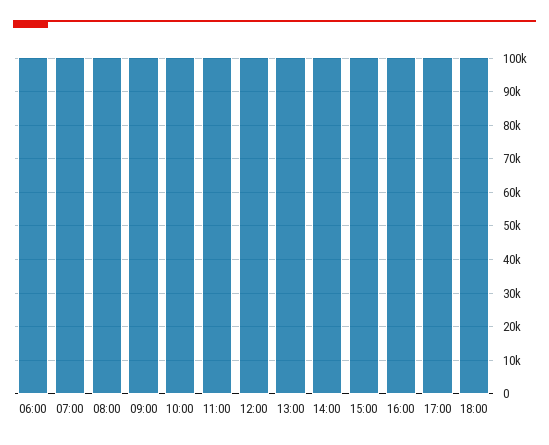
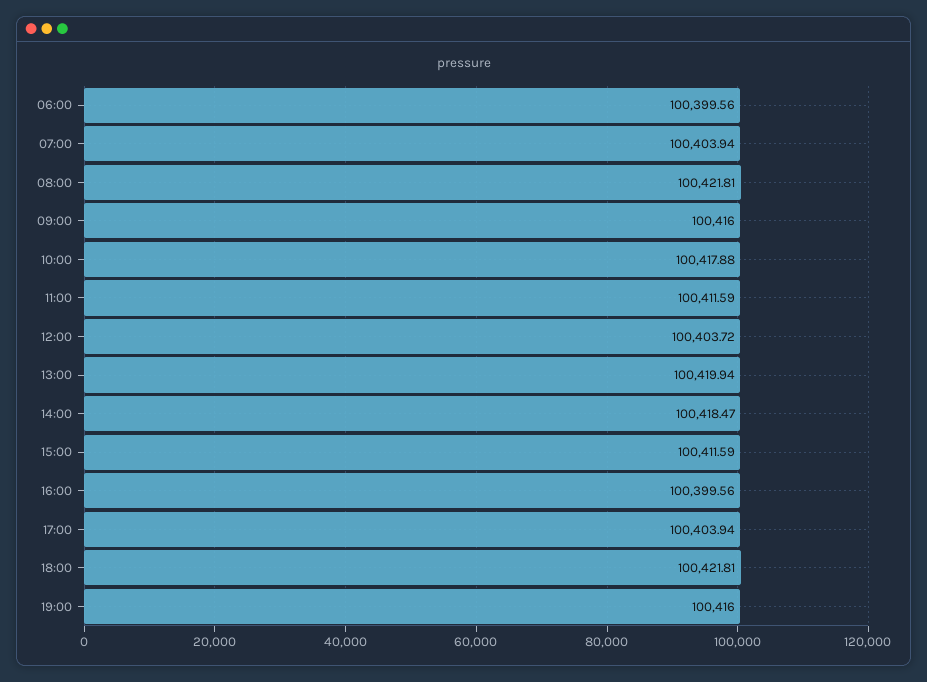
19:00: none -> 100416

